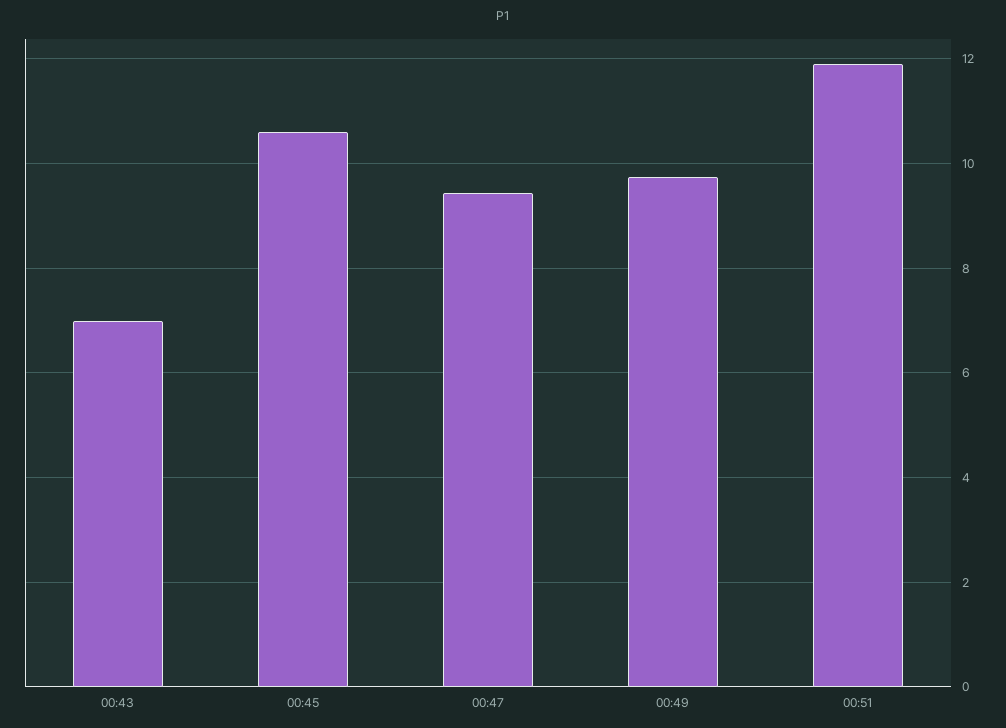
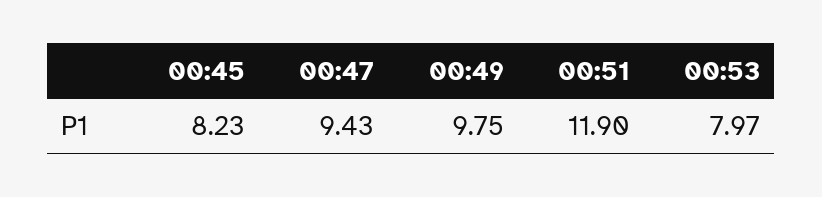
00:43: 7 -> none
00:45: 10.6 -> 8.23
00:53: none -> 7.97

